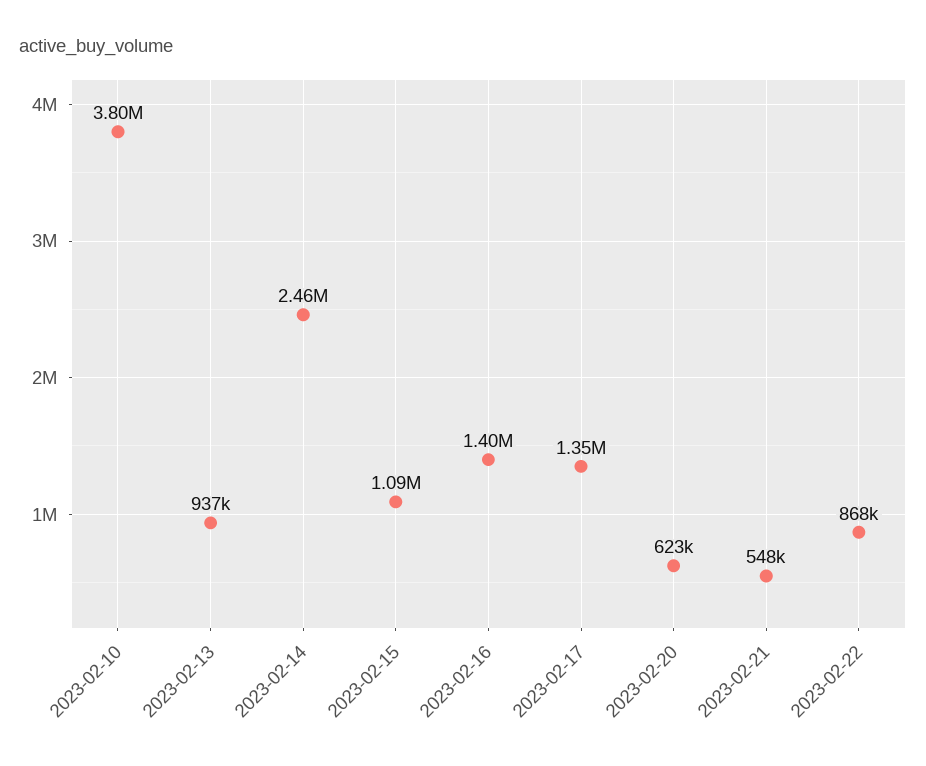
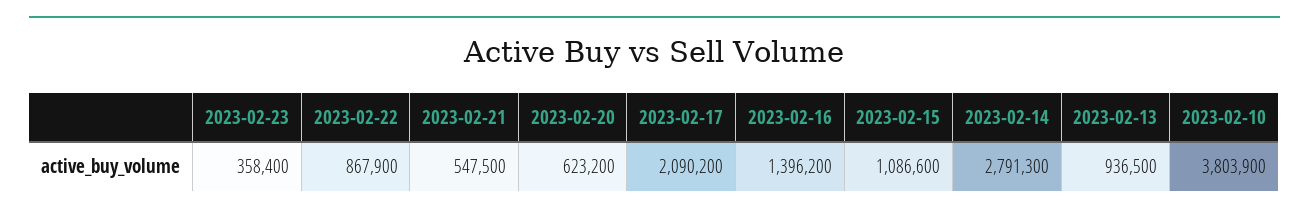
2023-02-14: 2460000 -> 2791300
2023-02-17: 1350000 -> 2090200
2023-02-23: none -> 358400

